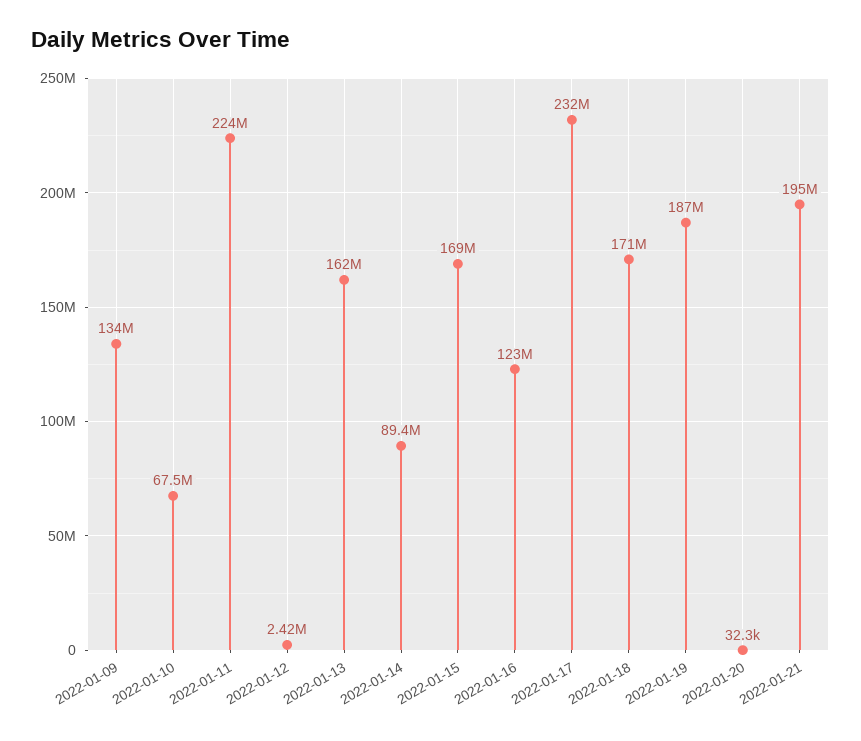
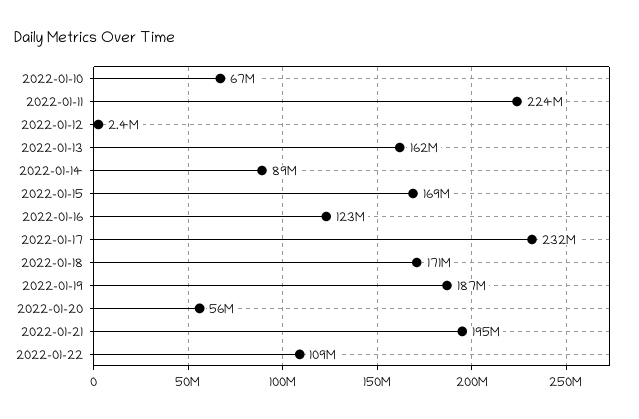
2022-01-09: 134000000 -> none
2022-01-20: 32300 -> 56000000
2022-01-22: none -> 109000000

